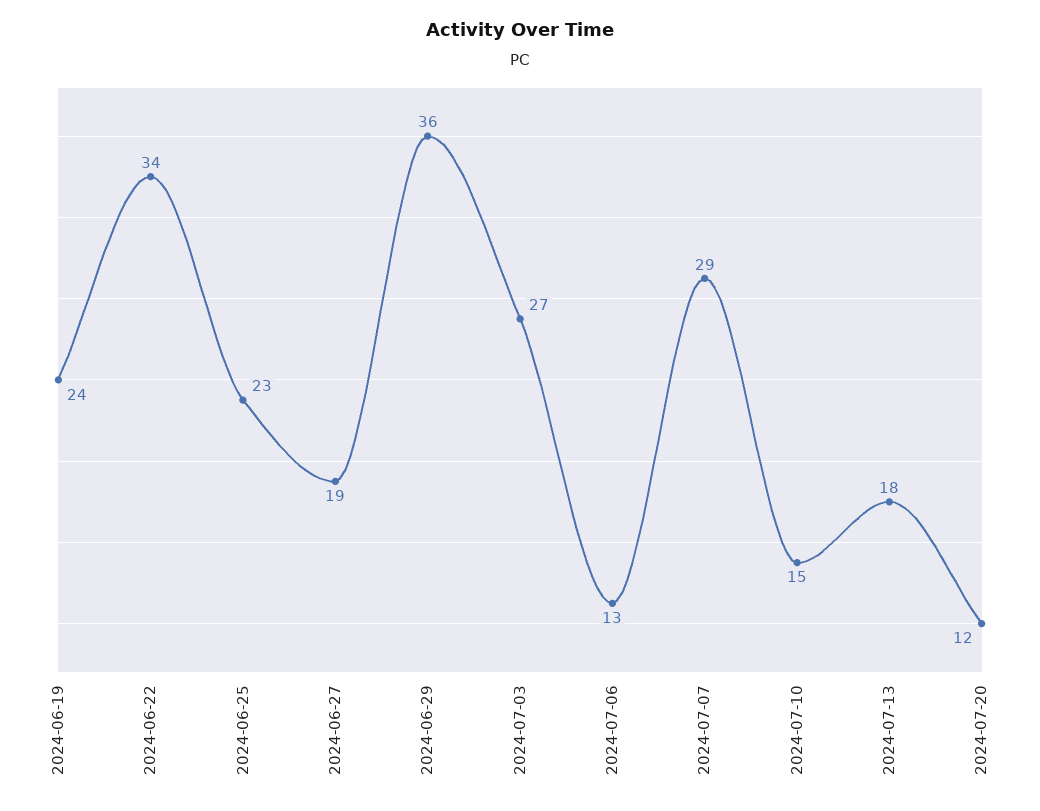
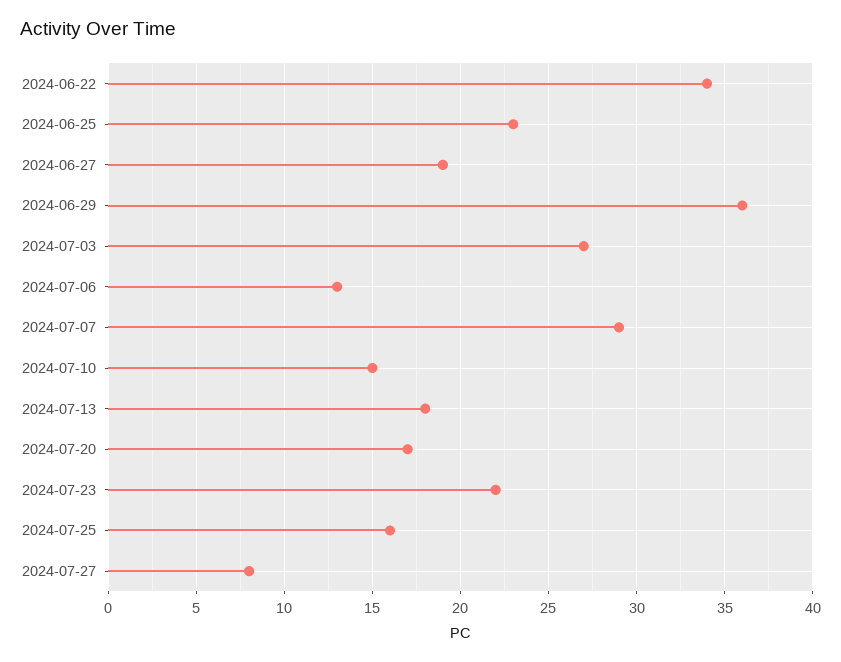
2024-06-19: 24 -> none
2024-07-20: 12 -> 17
2024-07-23: none -> 22
2024-07-25: none -> 16
2024-07-27: none -> 8

